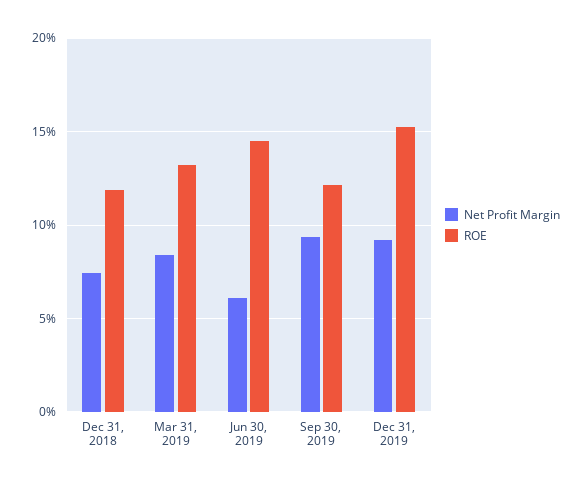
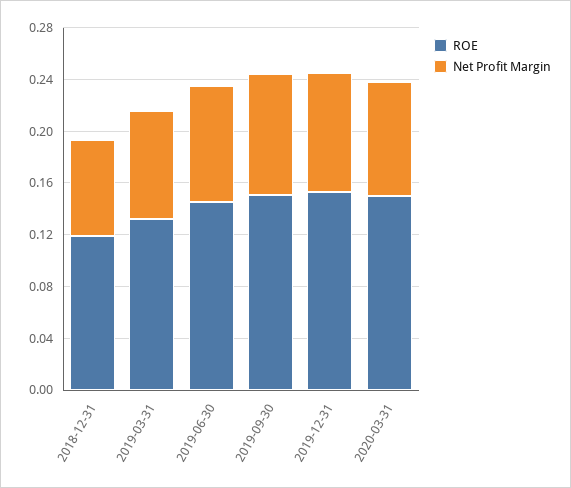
Net Profit Margin, Jun 30, 2019: 0.06 -> 0.09
ROE, Sep 30, 2019: 0.12 -> 0.15
ROE, 2020-03-31: none -> 0.15
Net Profit Margin, 2020-03-31: none -> 0.09

